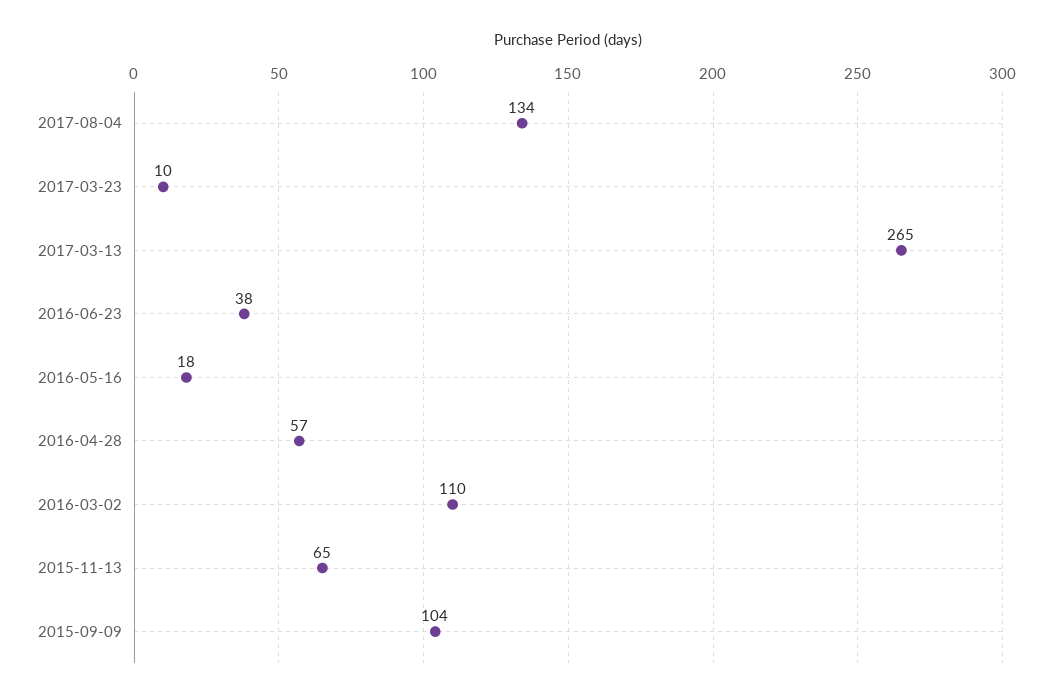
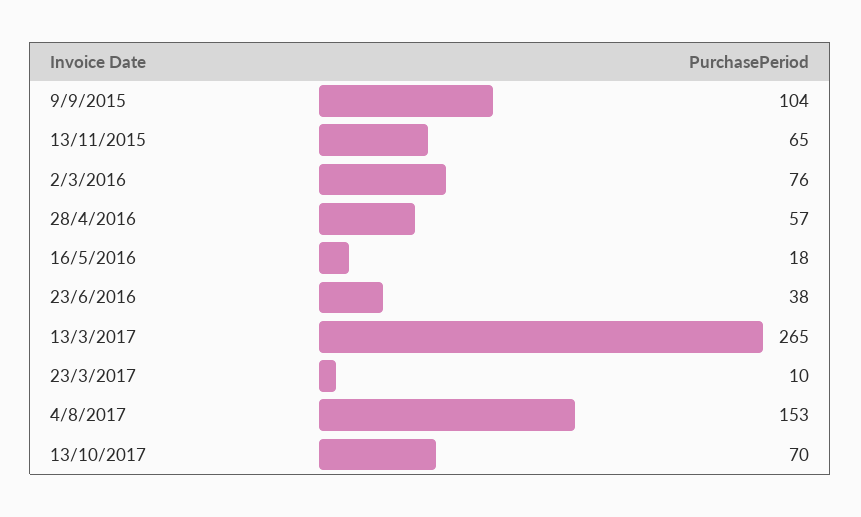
2017-08-04: 134 -> 153
2016-03-02: 110 -> 76
13/10/2017: none -> 70

